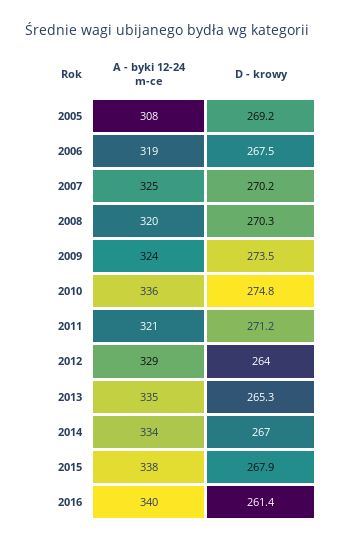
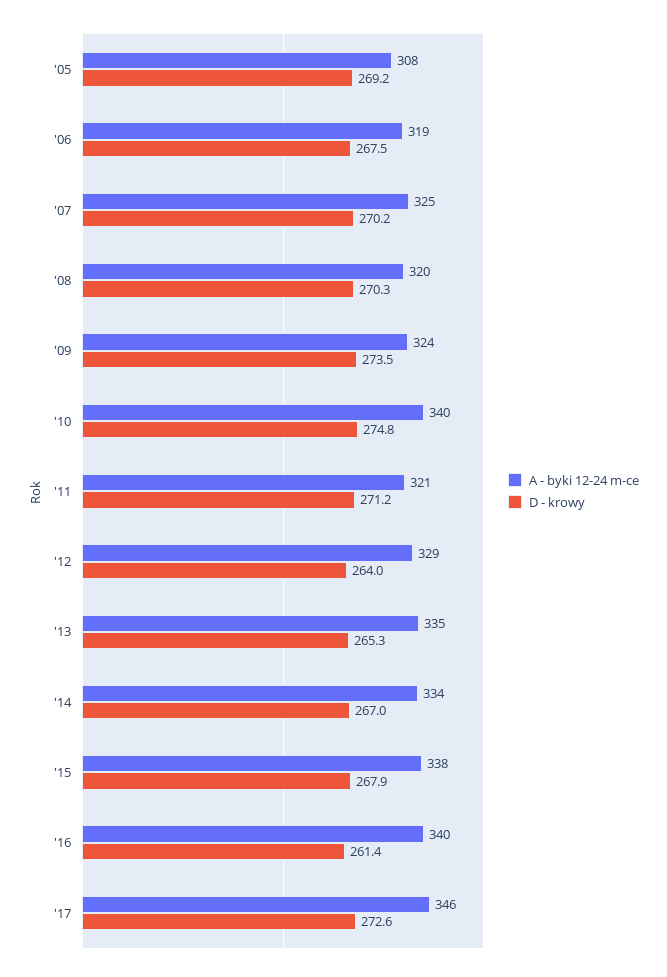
A - byki 12-24 m-ce, 2010: 336 -> 340
A - byki 12-24 m-ce, '17: none -> 346
D - krowy, '17: none -> 272.6

